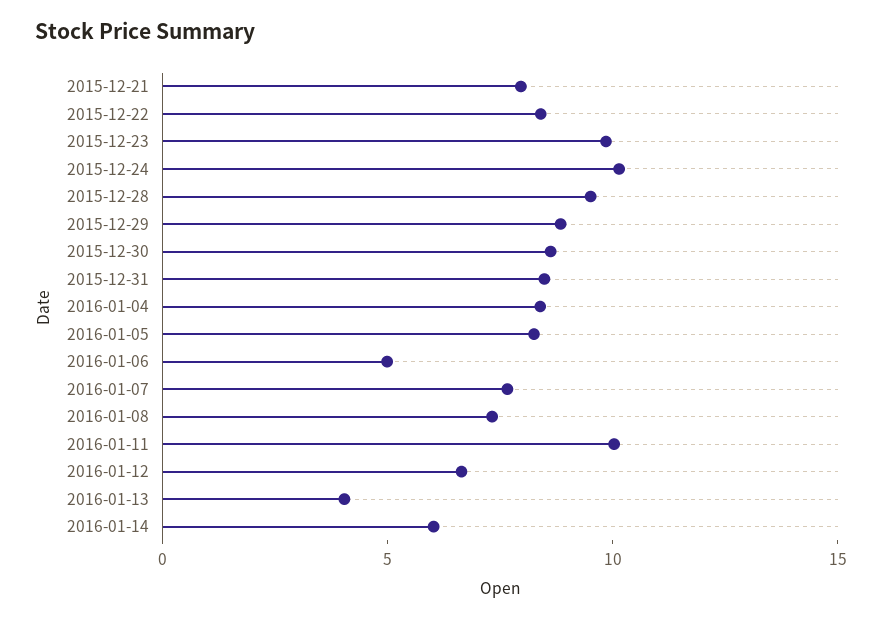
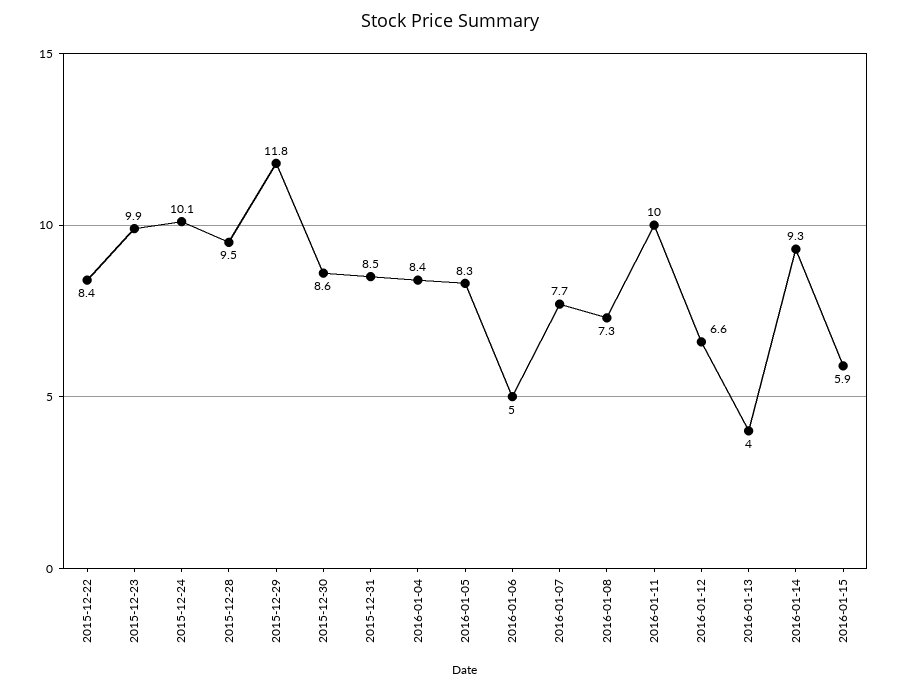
2015-12-21: 8 -> none
2015-12-29: 9 -> 11.8
2016-01-14: 6 -> 9.3
2016-01-15: none -> 5.9

